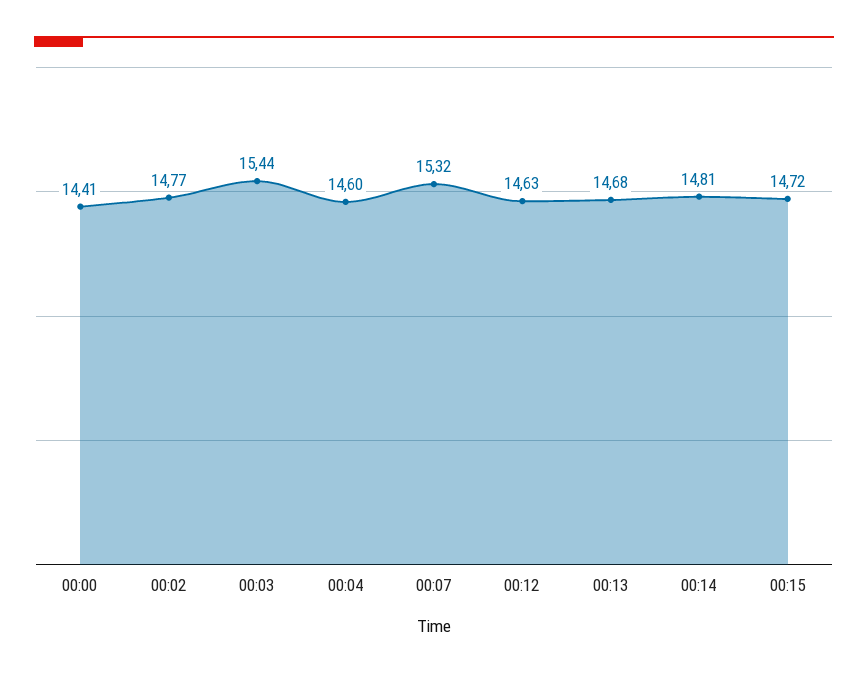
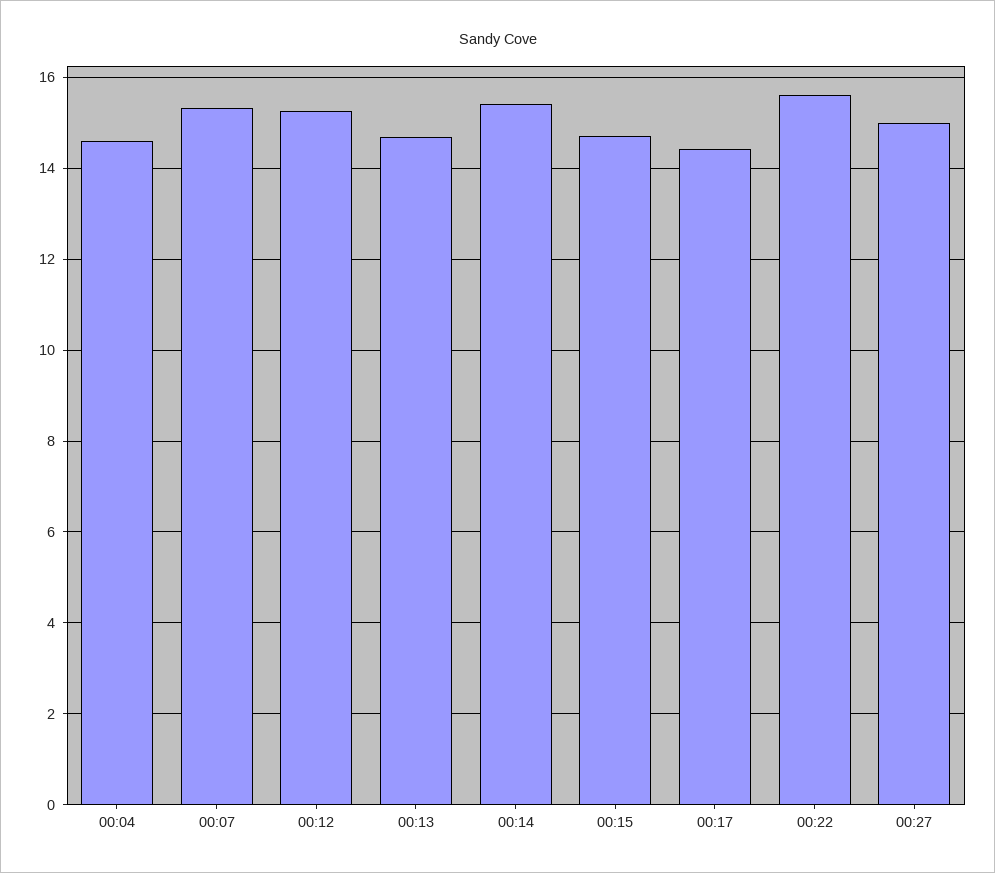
00:00: 14.41 -> none
00:02: 14.77 -> none
00:03: 15.44 -> none
00:12: 14.63 -> 15.2
00:14: 14.81 -> 15.4
00:17: none -> 14.4
00:22: none -> 15.6
00:27: none -> 15

